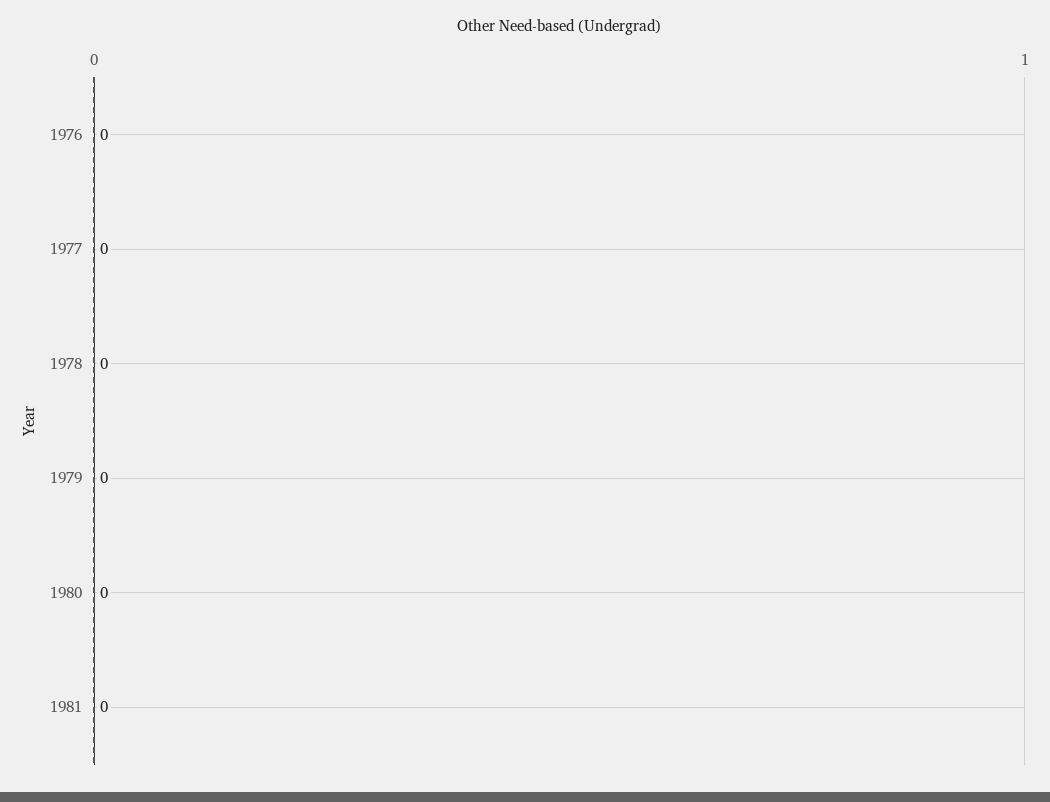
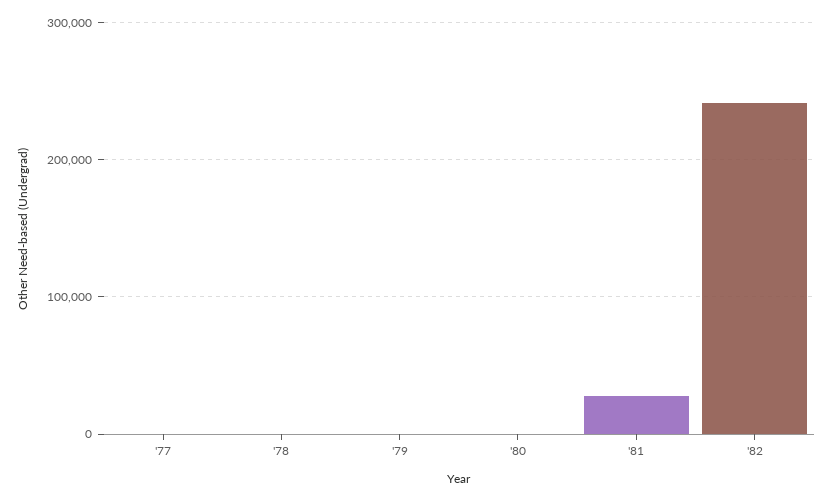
1976: 0 -> none
1981: 0 -> 30000
'82: none -> 240000

